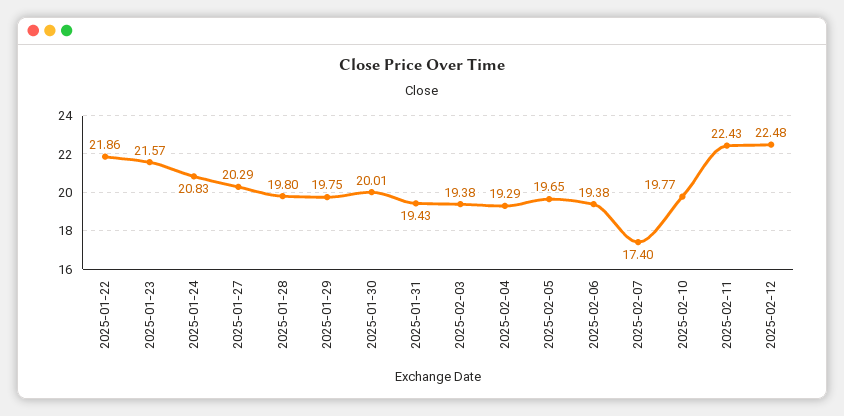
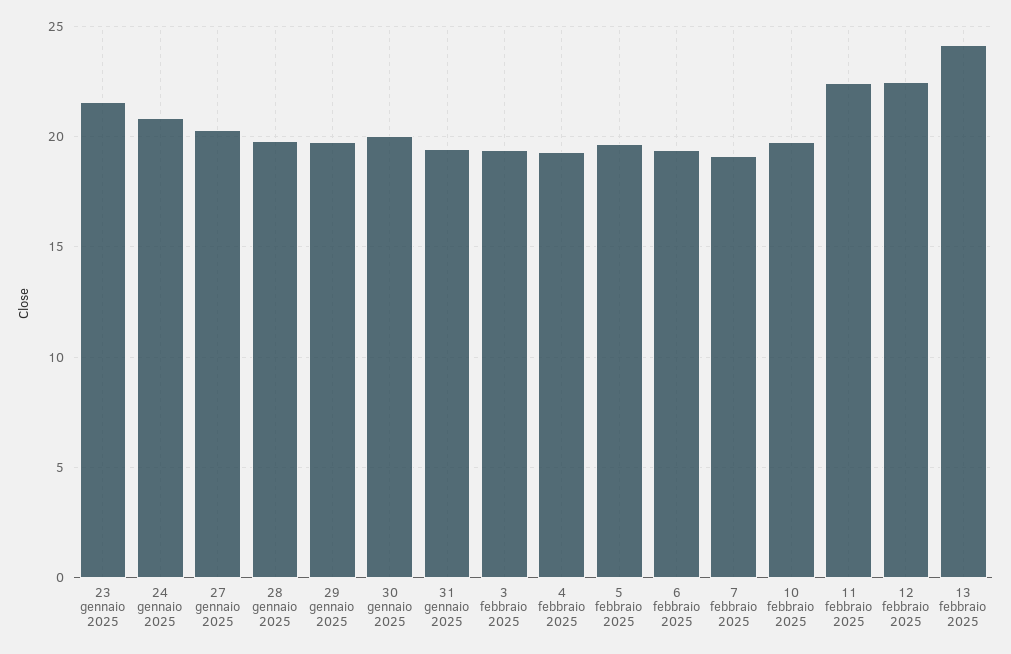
2025-01-22: 21.86 -> none
2025-02-07: 17.4 -> 19
13 febbraio 2025: none -> 24

